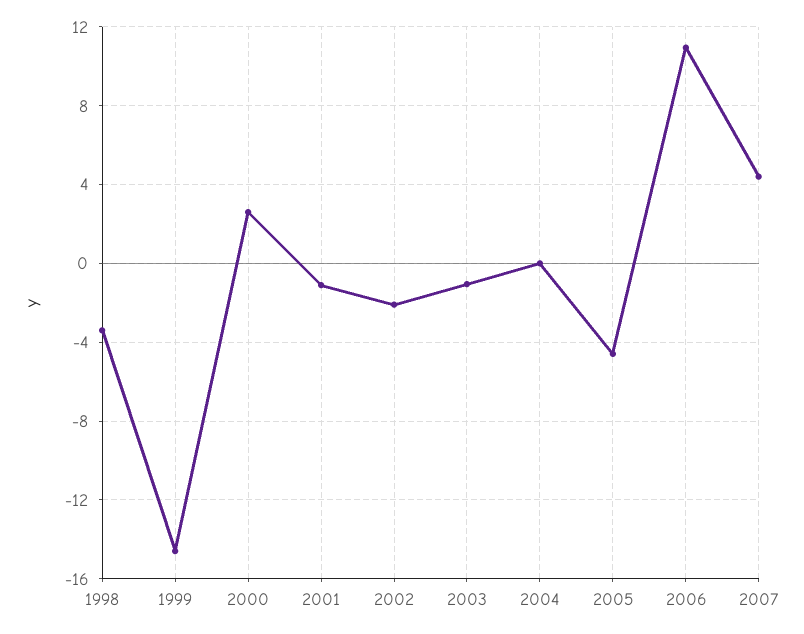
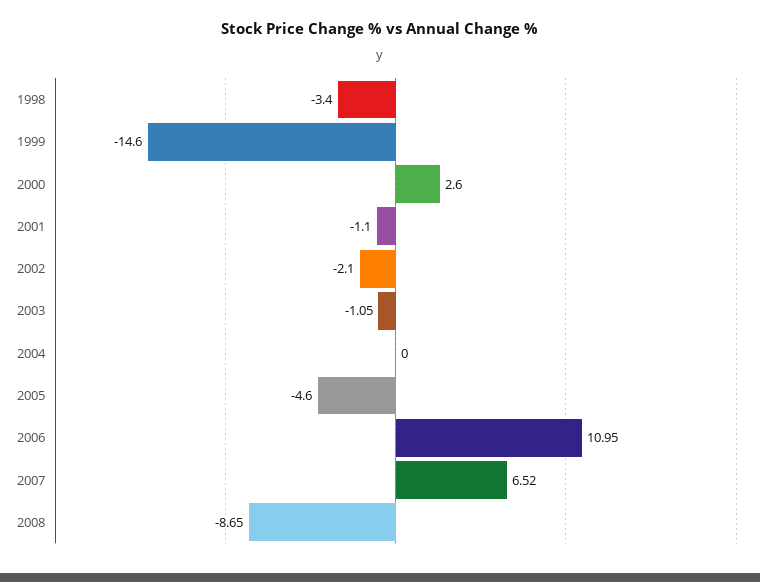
2007: 4.5 -> 6.52
2008: none -> -8.65

